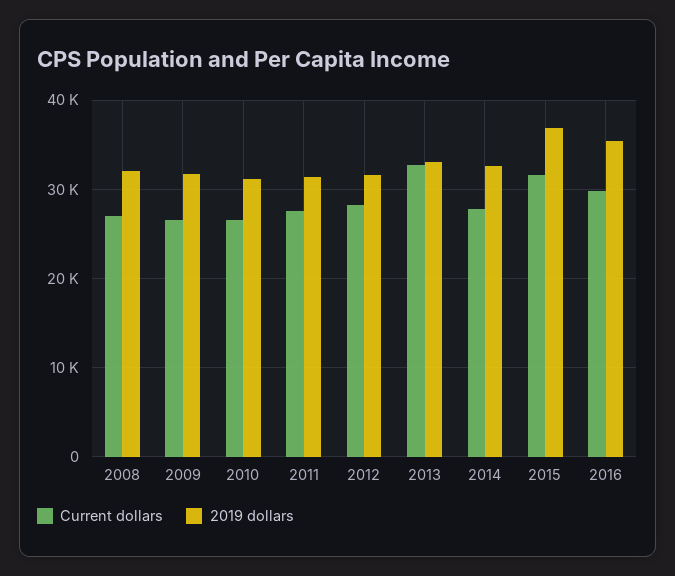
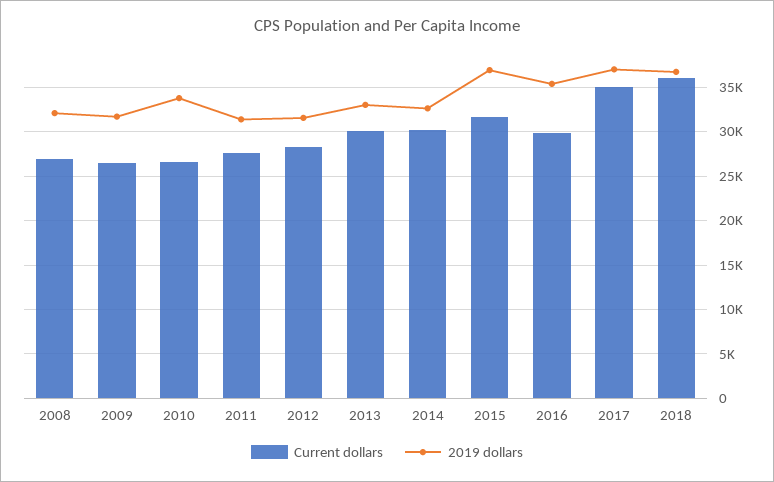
2019 dollars, 2010: 31000 -> 34000
Current dollars, 2013: 33000 -> 30000
Current dollars, 2014: 28000 -> 30000
Current dollars, 2017: none -> 35000
2019 dollars, 2017: none -> 37000
Current dollars, 2018: none -> 36000
2019 dollars, 2018: none -> 37000

